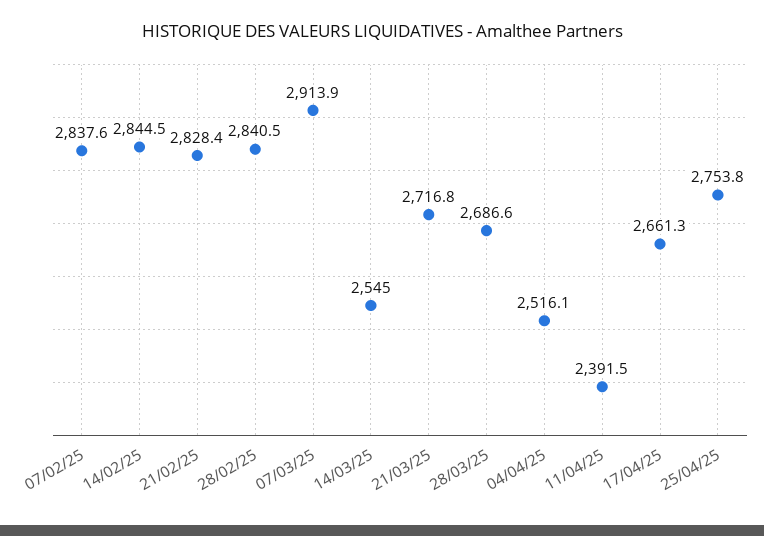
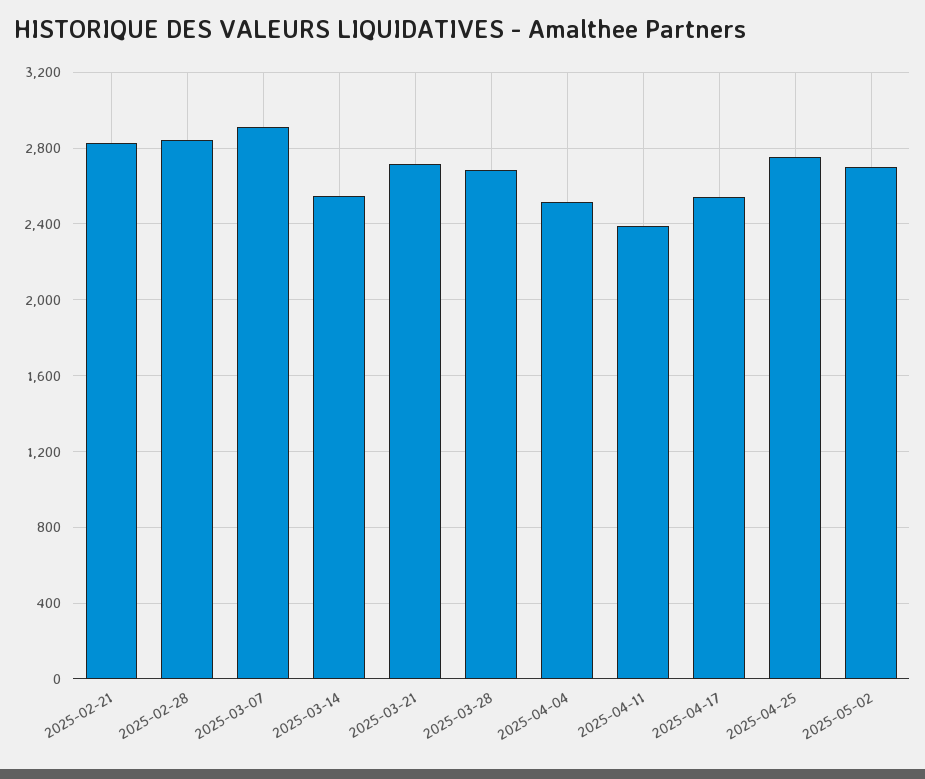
07/02/25: 2837.6 -> none
14/02/25: 2844.5 -> none
17/04/25: 2661.3 -> 2550
2025-05-02: none -> 2700

